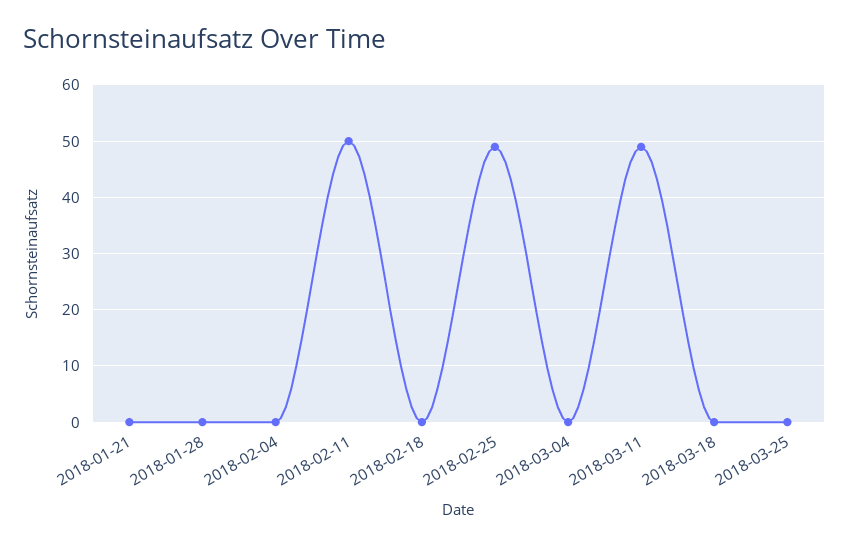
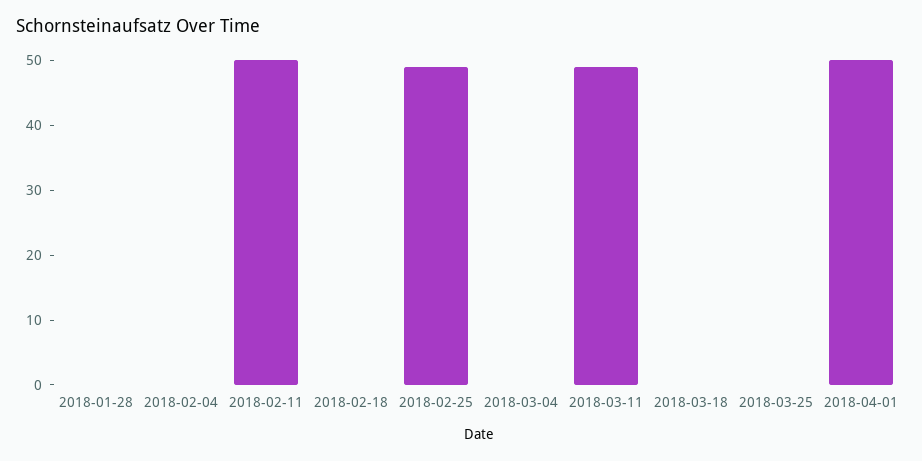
2018-01-21: 0 -> none
2018-04-01: none -> 50

